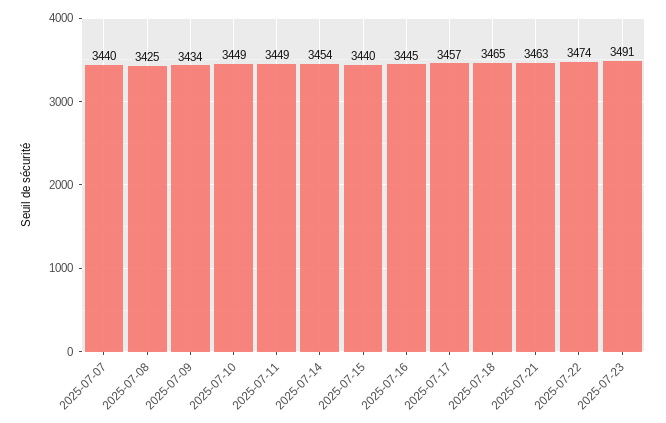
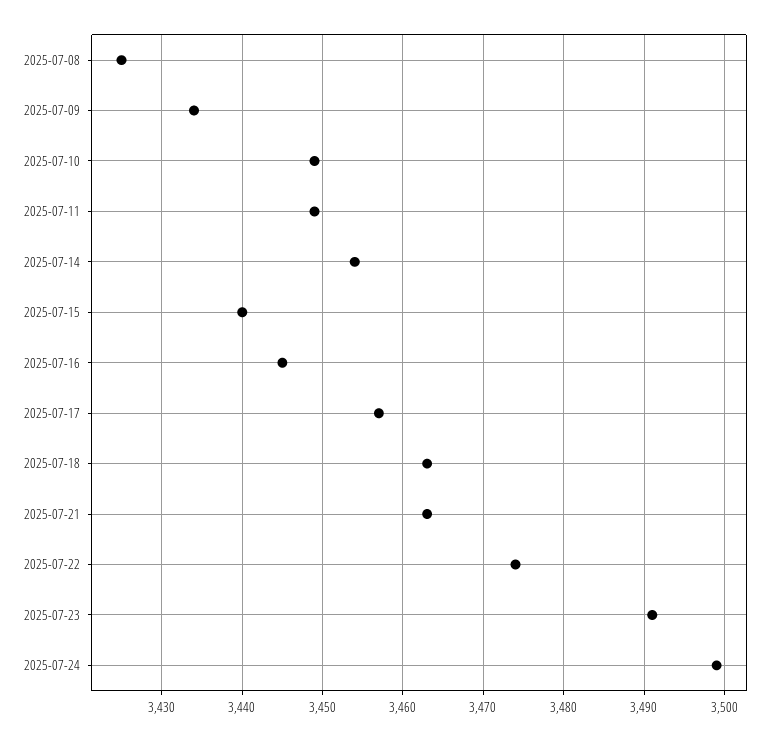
2025-07-07: 3440 -> none
2025-07-18: 3465 -> 3463
2025-07-24: none -> 3499

